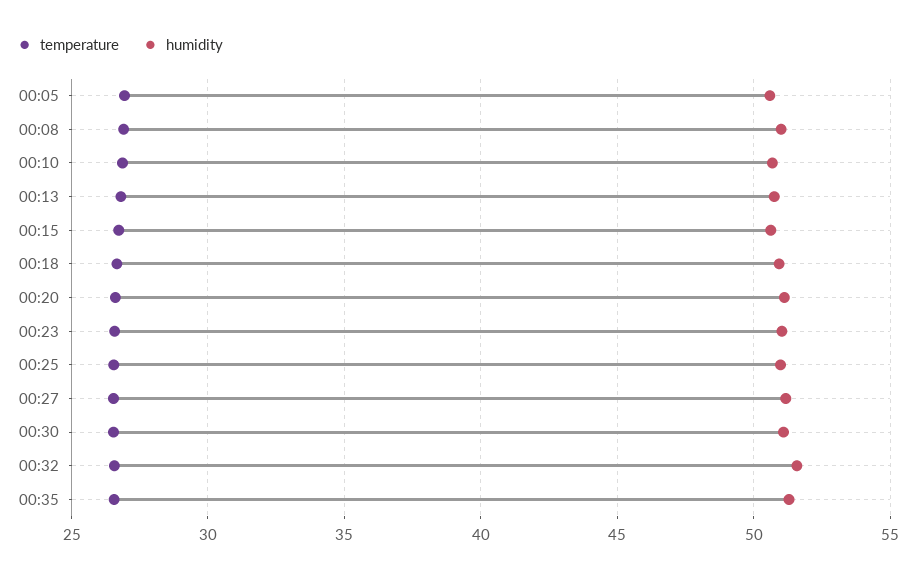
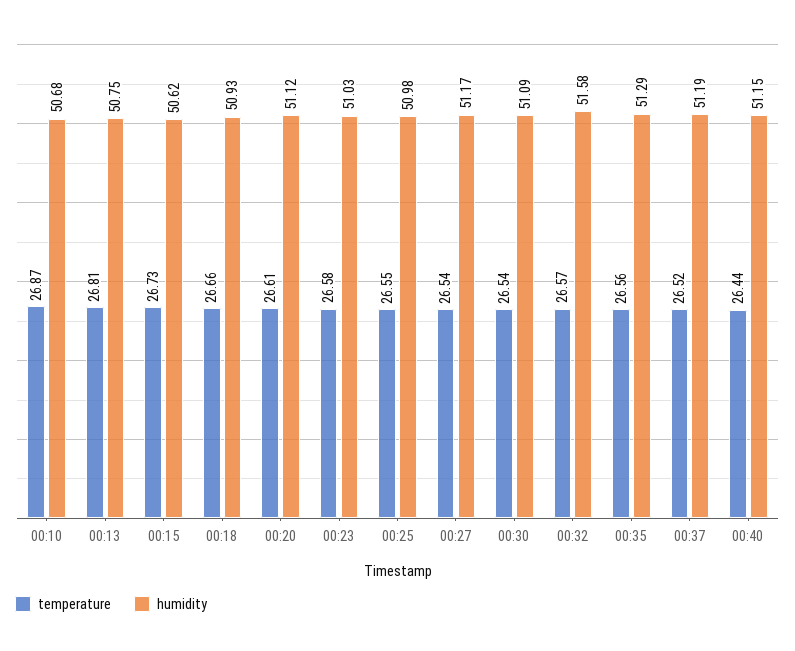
temperature, 00:05: 27 -> none
humidity, 00:05: 50.5 -> none
temperature, 00:08: 27 -> none
humidity, 00:08: 51 -> none
temperature, 00:37: none -> 26.52
humidity, 00:37: none -> 51.19
temperature, 00:40: none -> 26.44
humidity, 00:40: none -> 51.15

